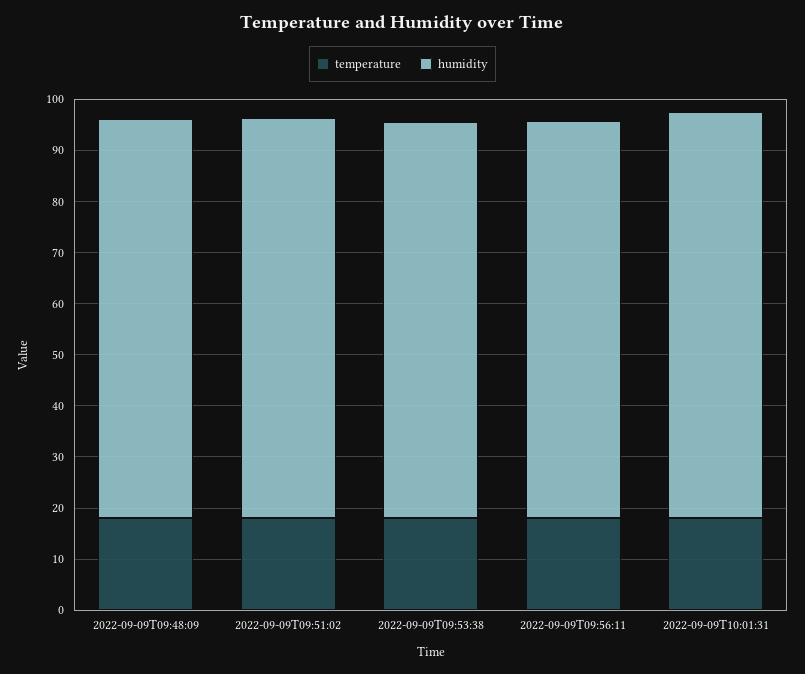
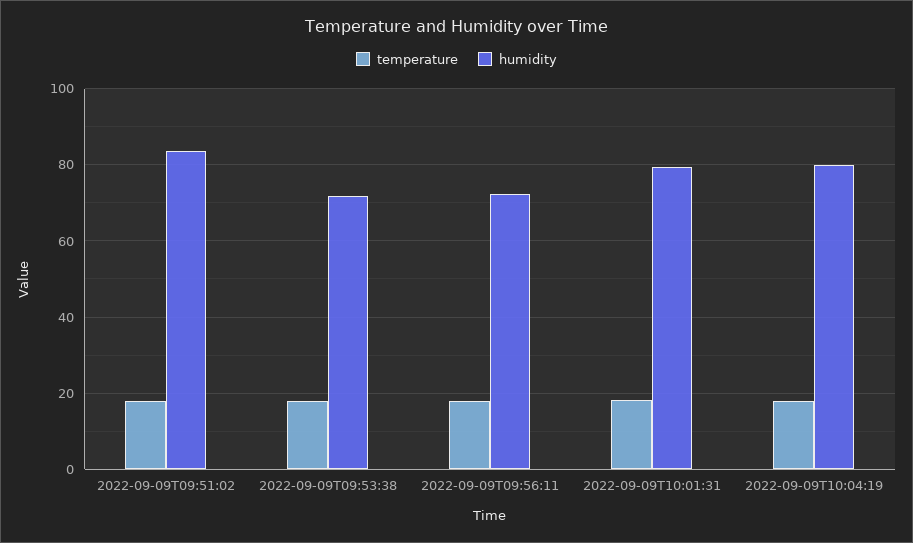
temperature, 2022-09-09T09:48:09: 18 -> none
humidity, 2022-09-09T09:48:09: 78 -> none
humidity, 2022-09-09T09:51:02: 78 -> 84
humidity, 2022-09-09T09:53:38: 78 -> 72
humidity, 2022-09-09T09:56:11: 78 -> 72
temperature, 2022-09-09T10:04:19: none -> 18
humidity, 2022-09-09T10:04:19: none -> 80

